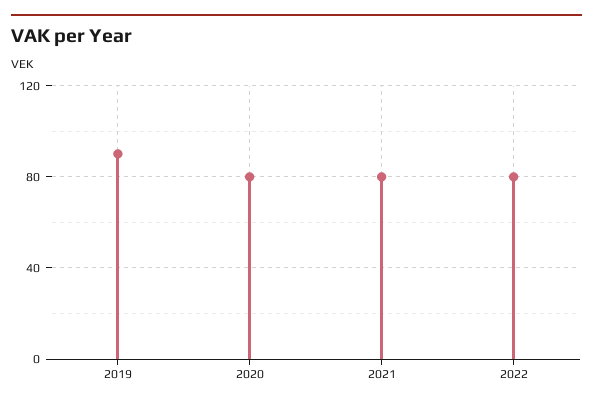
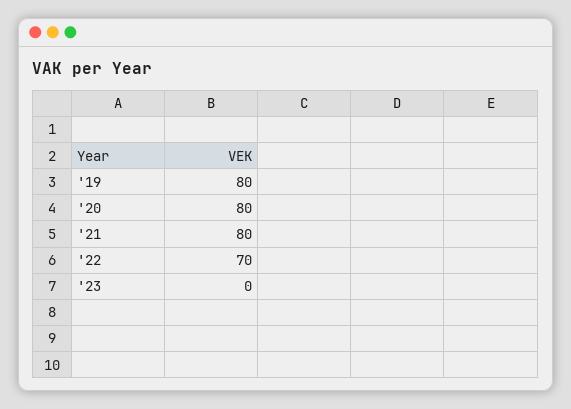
2019: 90 -> 80
2022: 80 -> 70
'23: none -> 0

